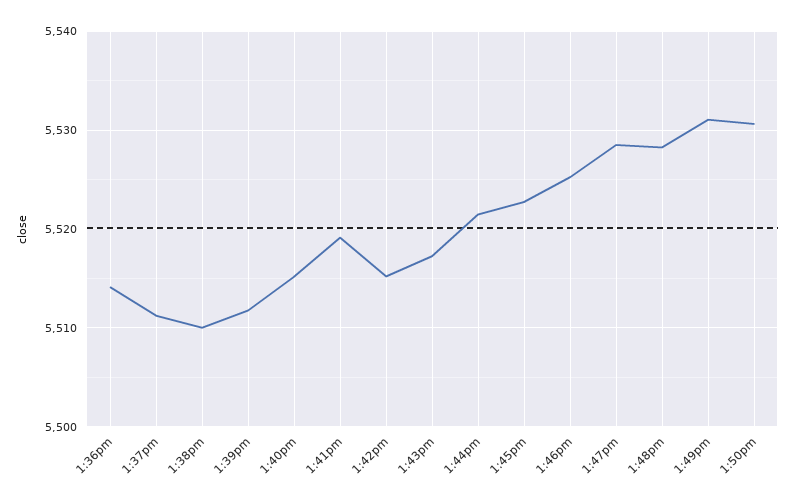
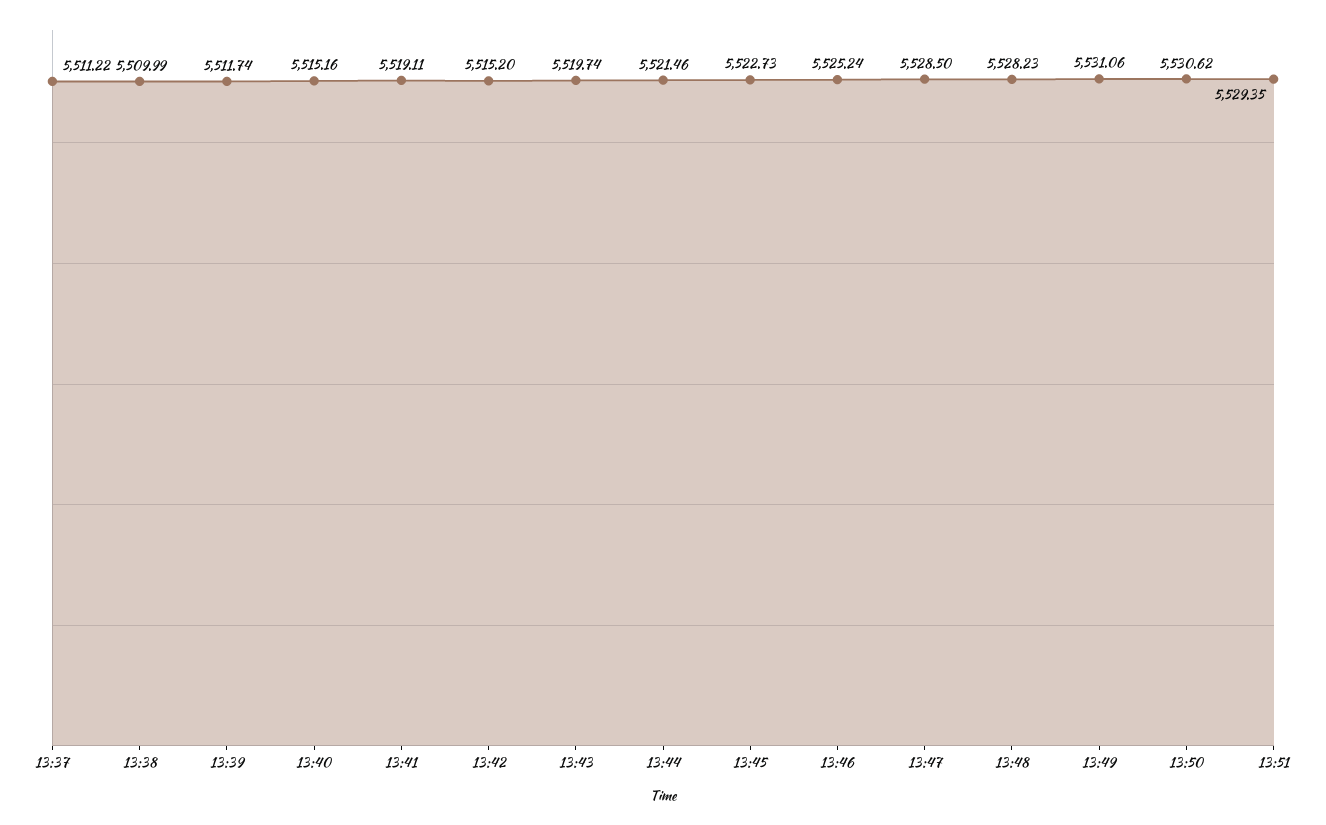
1:36pm: 5514 -> none
1:43pm: 5517 -> 5519.74
13:51: none -> 5529.35

